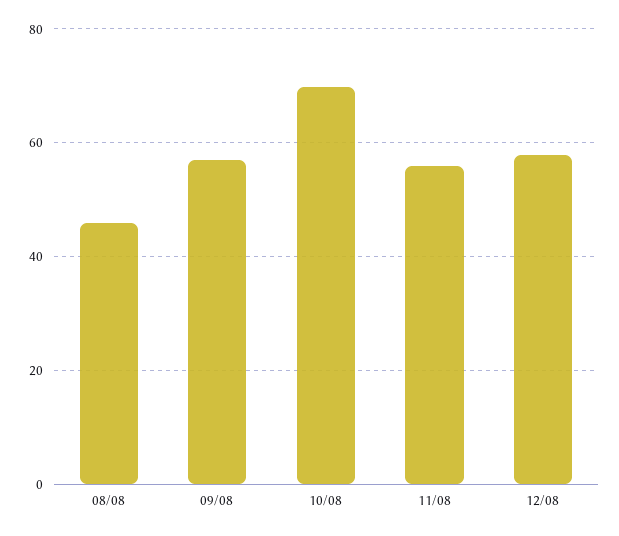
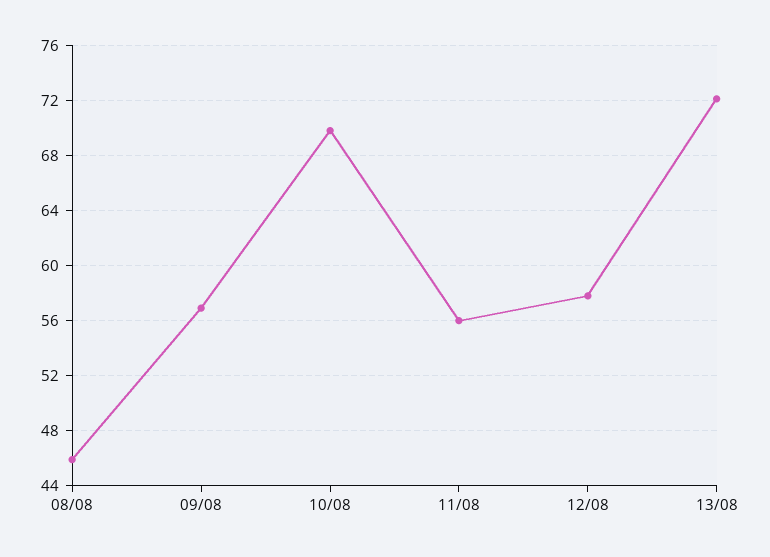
13/08: none -> 72

